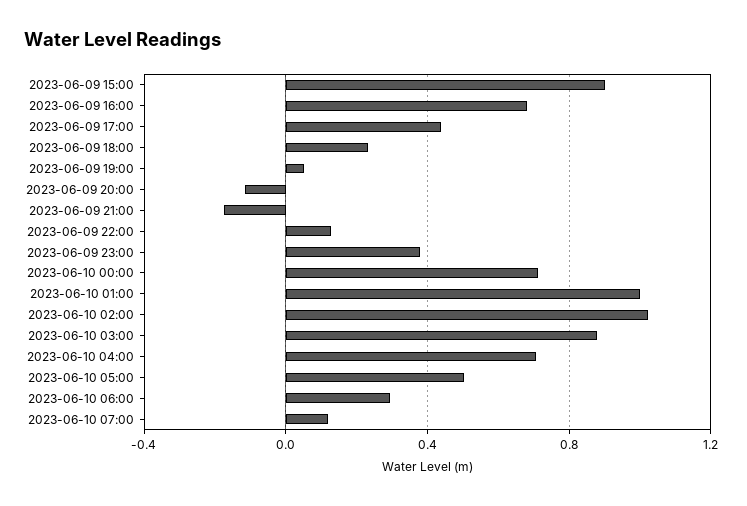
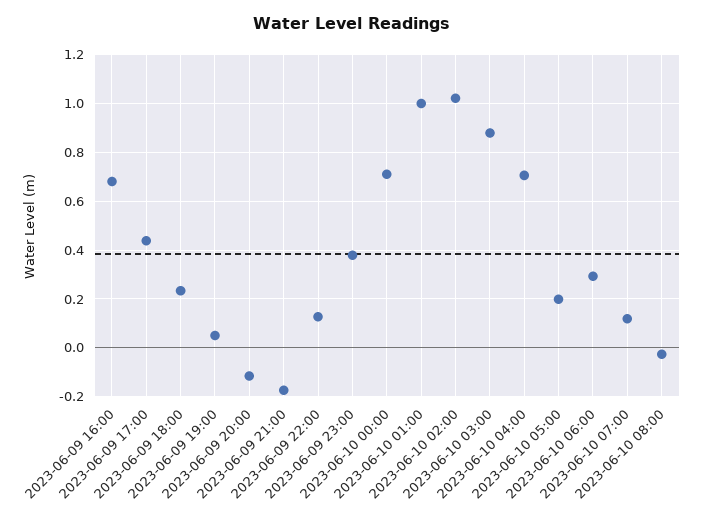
2023-06-09 15:00: 0.9 -> none
2023-06-10 05:00: 0.5 -> 0.2
2023-06-10 08:00: none -> -0.025

